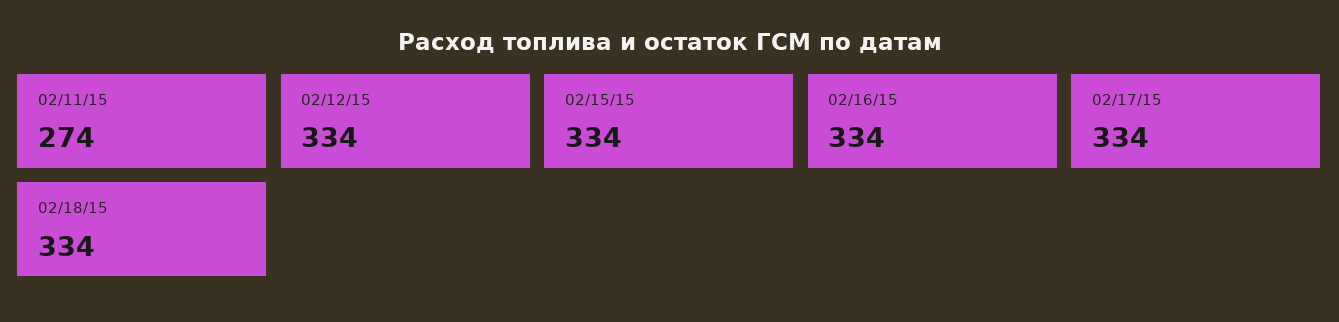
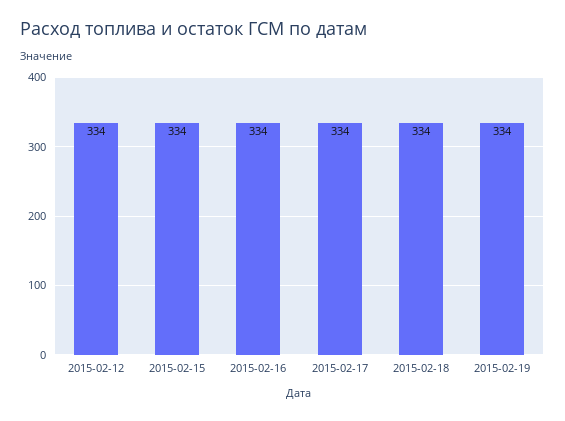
02/11/15: 274 -> none
2015-02-19: none -> 334

